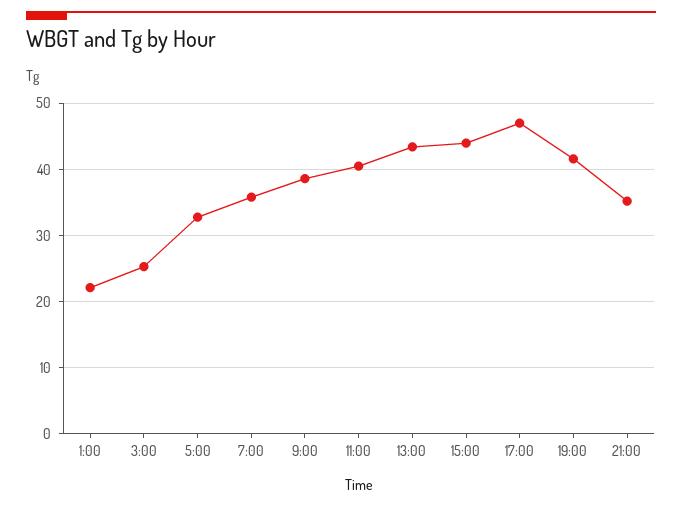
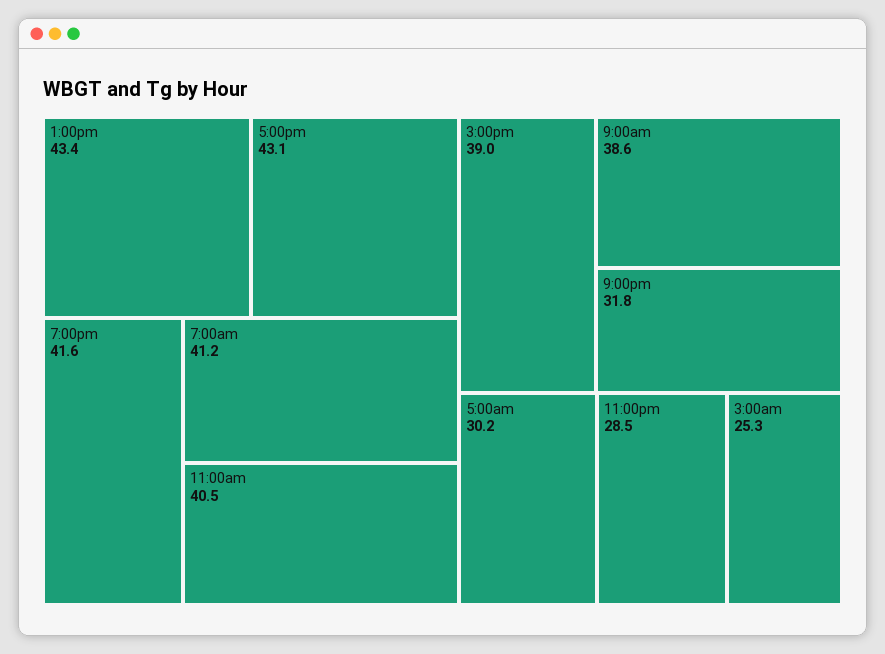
1:00: 22 -> none
5:00: 33 -> 30.2
7:00: 36 -> 41.2
15:00: 44 -> 39
17:00: 47 -> 43.1
21:00: 35 -> 31.8
11:00pm: none -> 28.5

